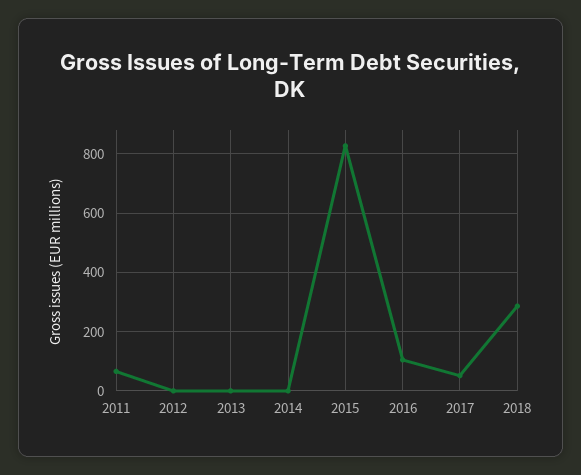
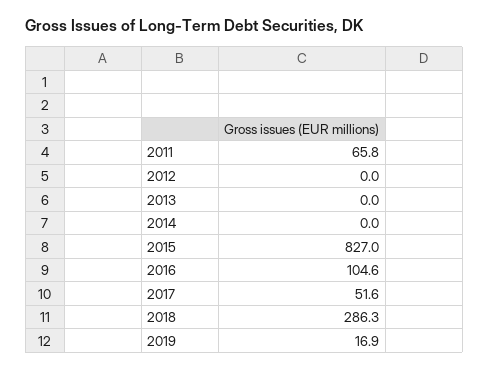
2019: none -> 16.9

